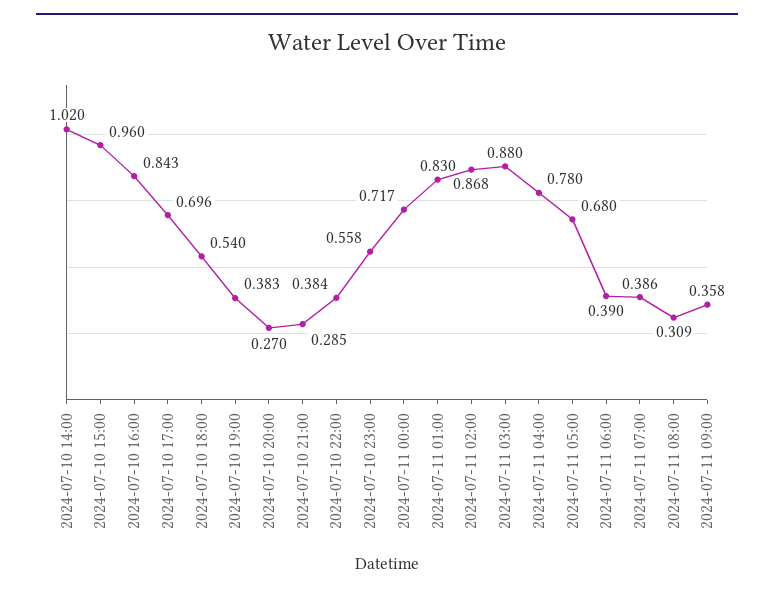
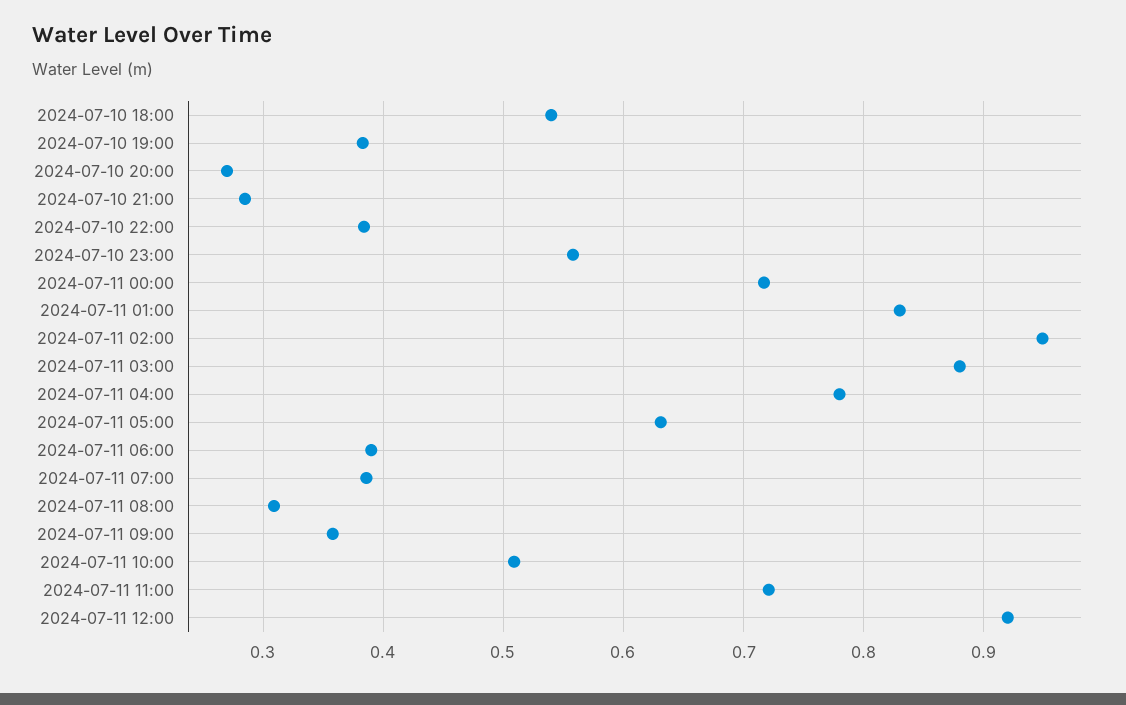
2024-07-10 14:00: 1.02 -> none
2024-07-10 15:00: 0.96 -> none
2024-07-10 16:00: 0.843 -> none
2024-07-10 17:00: 0.696 -> none
2024-07-11 02:00: 0.868 -> 0.95
2024-07-11 05:00: 0.68 -> 0.63
2024-07-11 10:00: none -> 0.51
2024-07-11 11:00: none -> 0.72
2024-07-11 12:00: none -> 0.92

